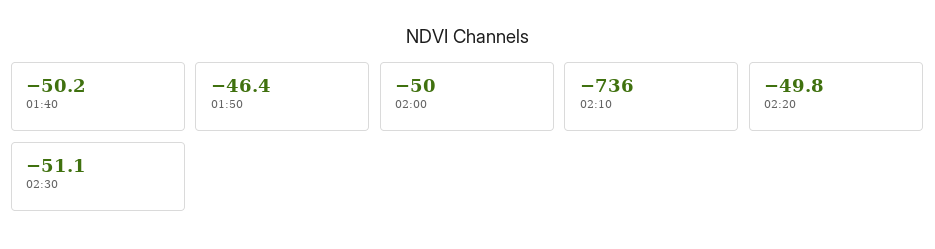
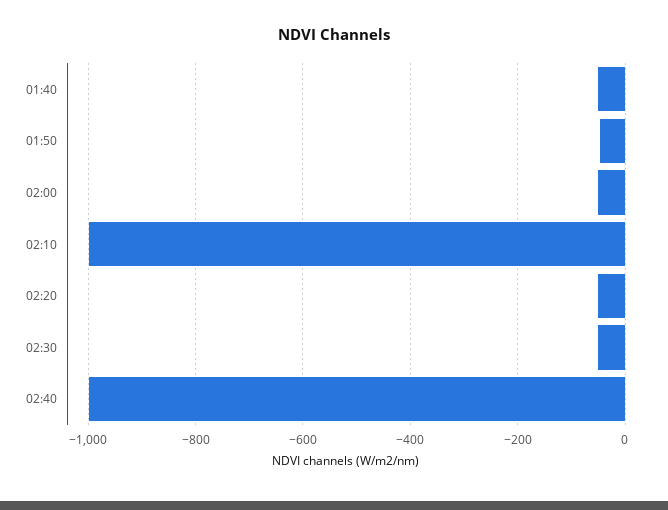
02:10: -736 -> -1000
02:40: none -> -1000

